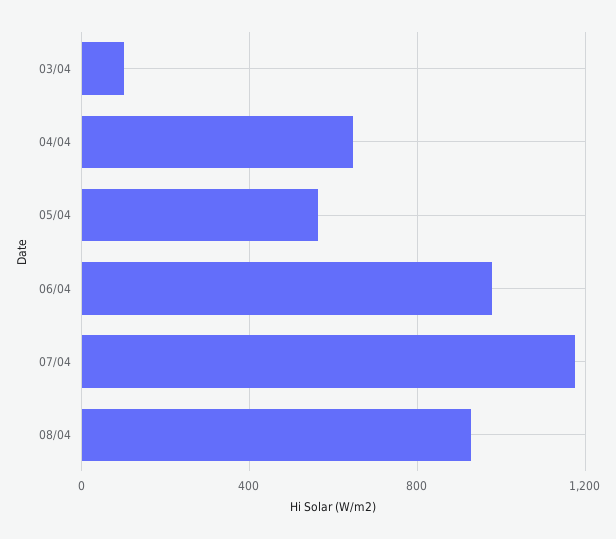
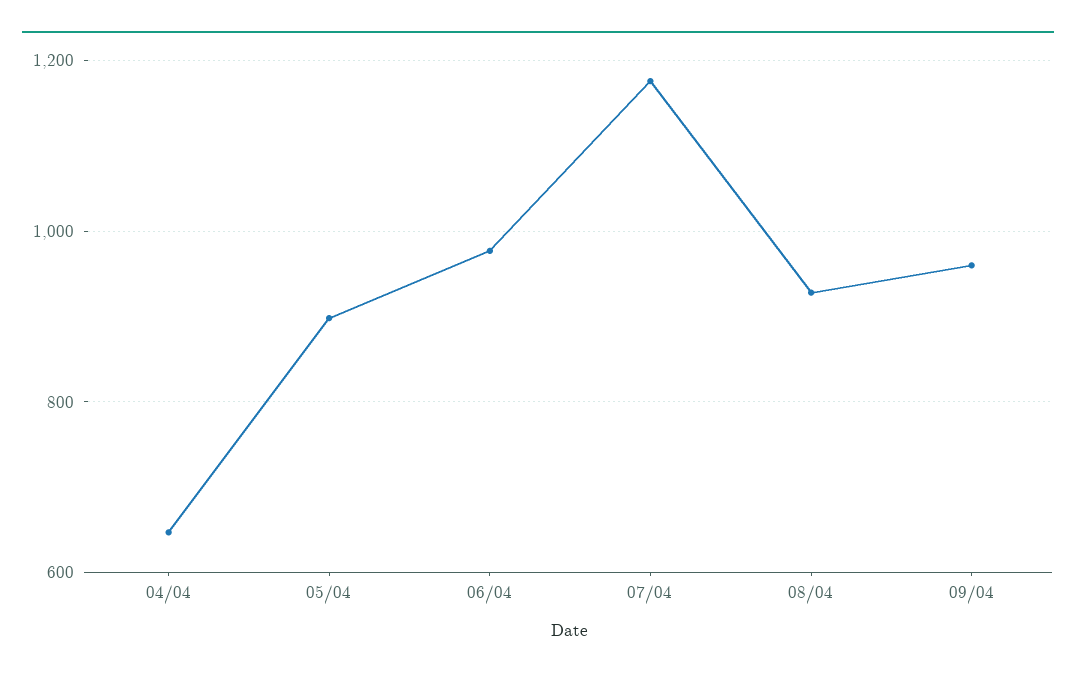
03/04: 100 -> none
05/04: 550 -> 900
09/04: none -> 960

